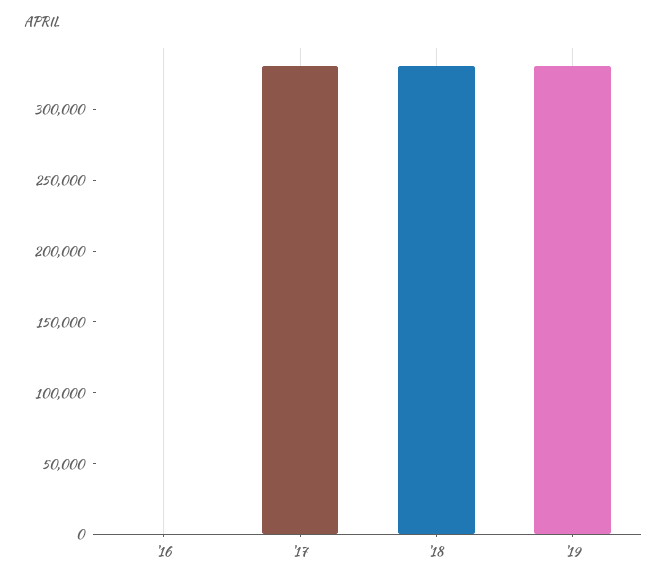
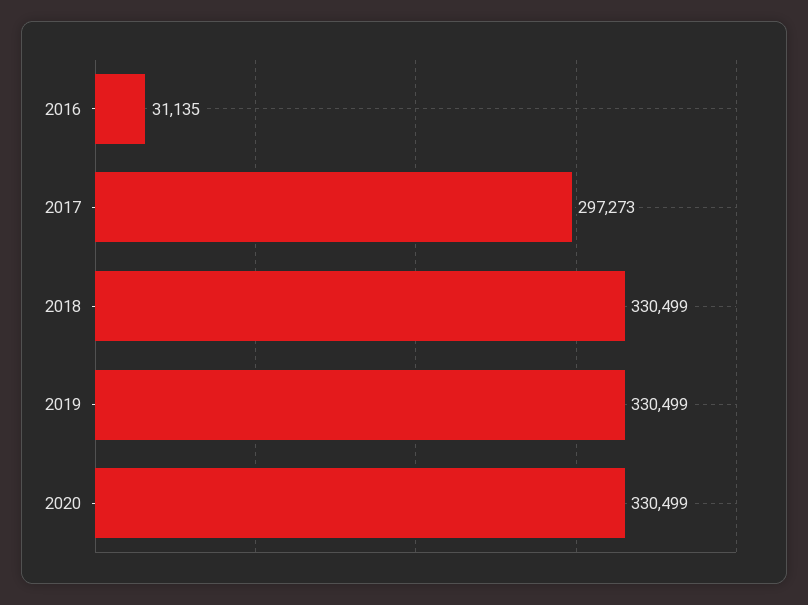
'16: 0 -> 31135
'17: 330000 -> 297273
2020: none -> 330499

